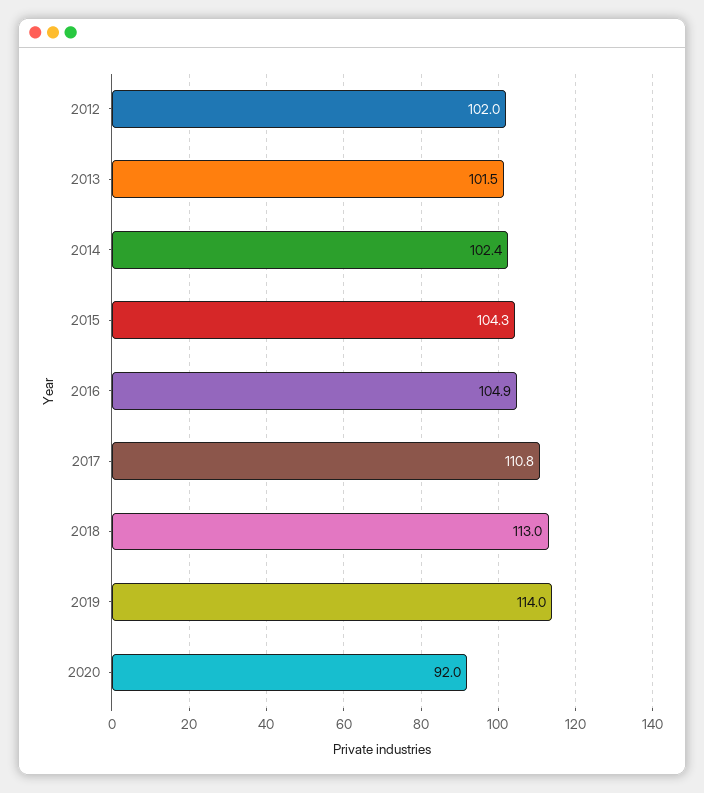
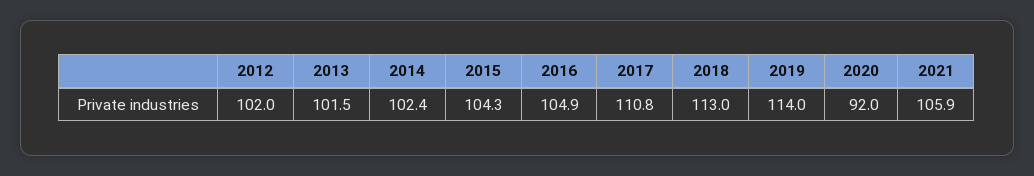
2021: none -> 105.9

